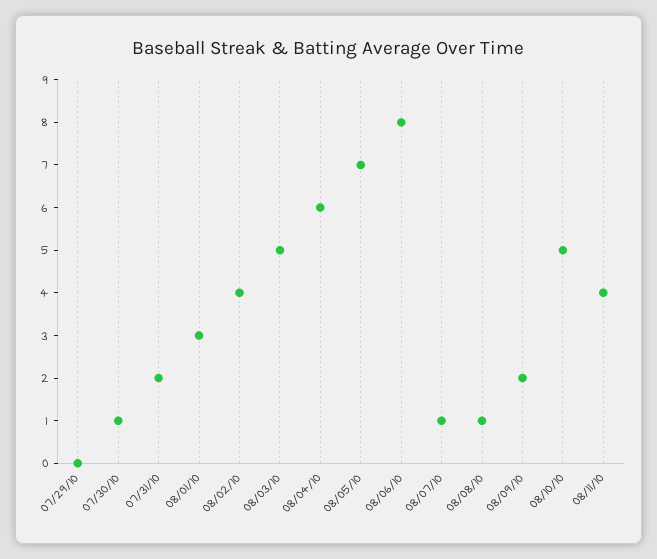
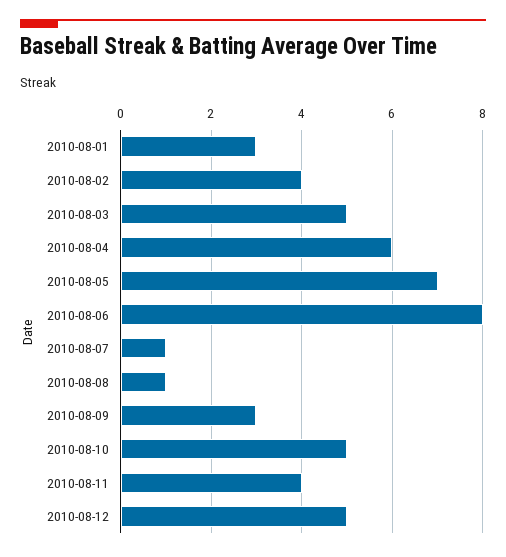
07/29/10: 0 -> none
07/30/10: 1 -> none
07/31/10: 2 -> none
08/09/10: 2 -> 3
2010-08-12: none -> 5

